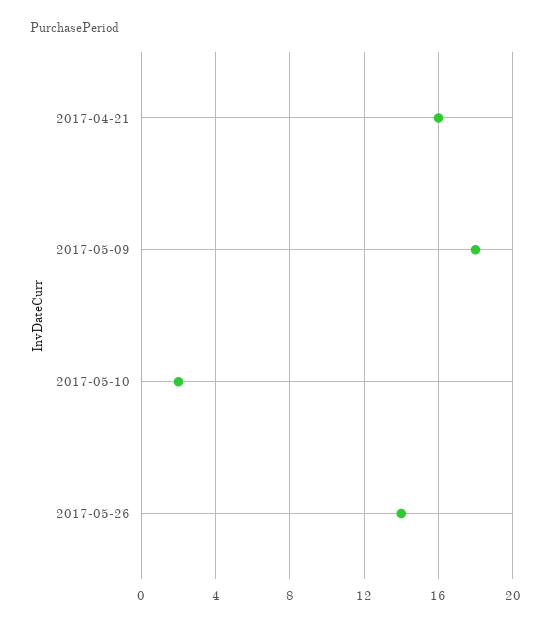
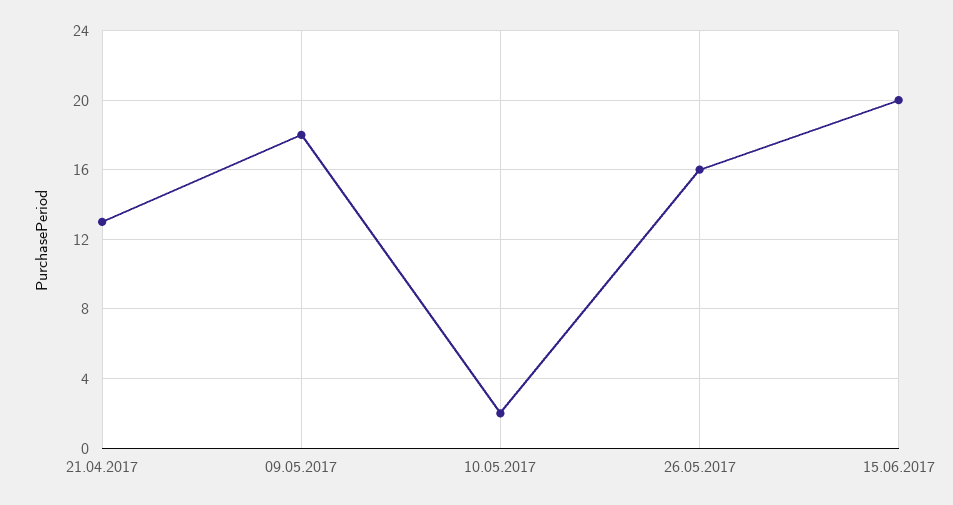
2017-04-21: 16 -> 13
2017-05-26: 14 -> 16
15.06.2017: none -> 20

